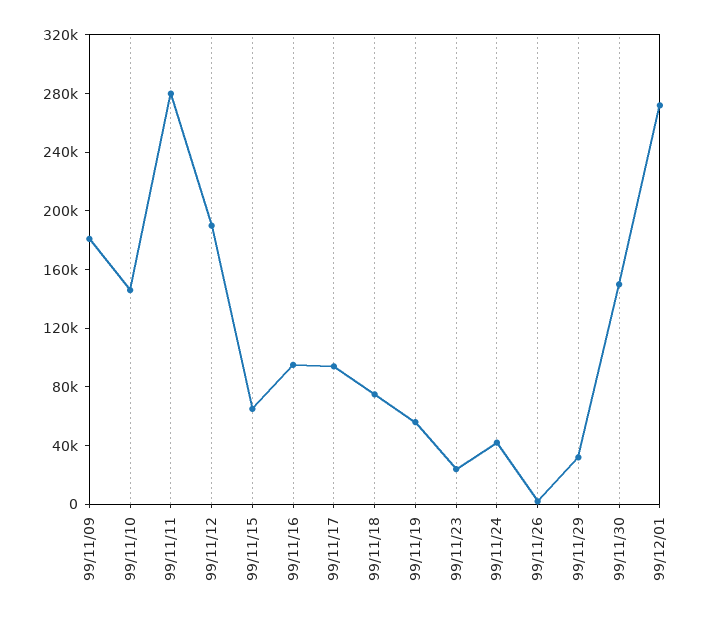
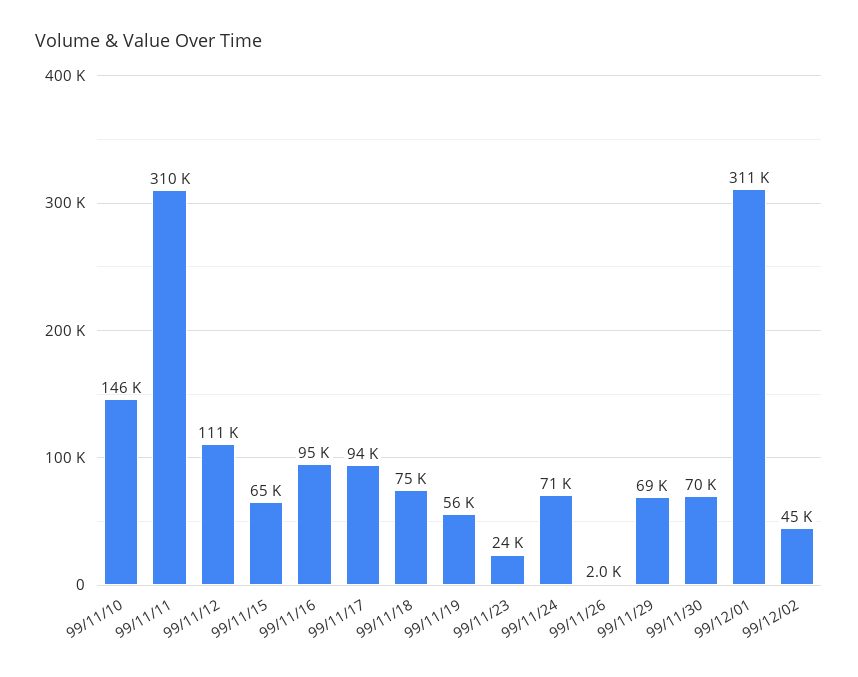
99/11/09: 180000 -> none
99/11/11: 280000 -> 310000
99/11/12: 190000 -> 111000
99/11/24: 40000 -> 71000
99/11/29: 30000 -> 69000
99/11/30: 150000 -> 70000
99/12/01: 270000 -> 311000
99/12/02: none -> 45000

